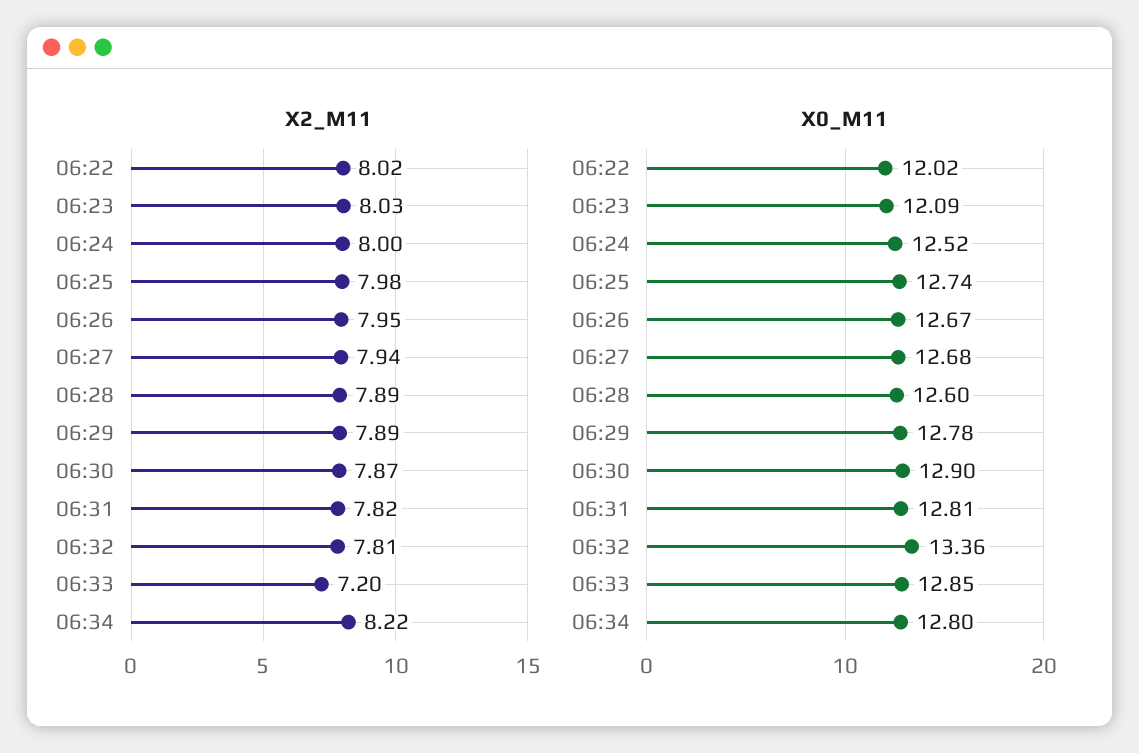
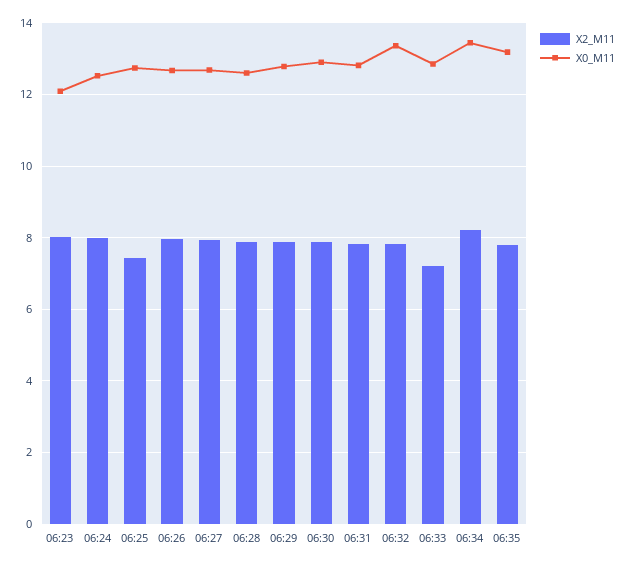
X2_M11, 06:22: 8.02 -> none
X2_M11, 06:25: 7.98 -> 7.4
X0_M11, 06:22: 12.02 -> none
X0_M11, 06:34: 12.8 -> 13.4
X2_M11, 06:35: none -> 7.8
X0_M11, 06:35: none -> 13.2

